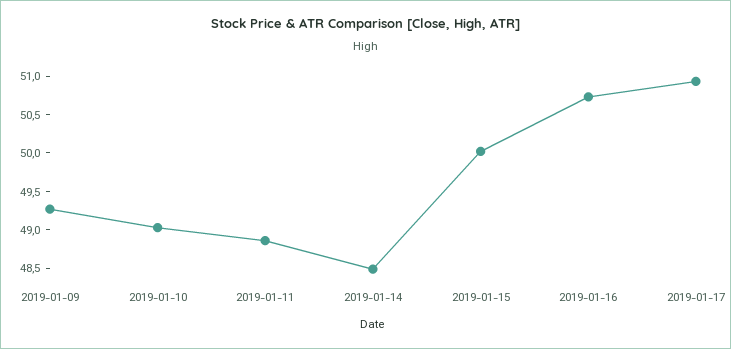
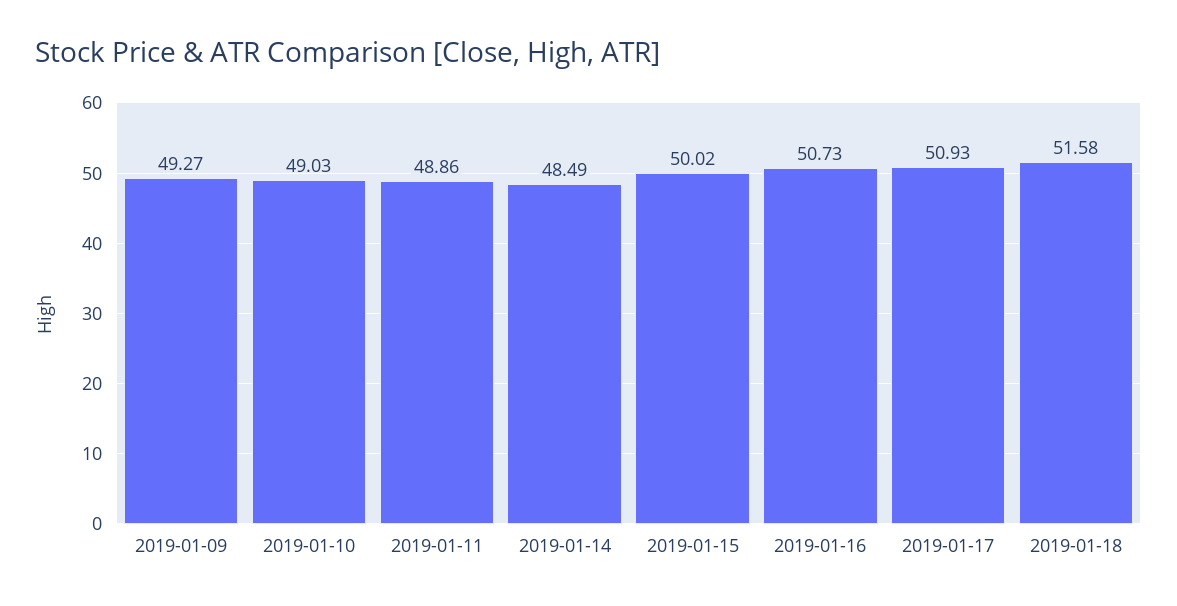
2019-01-18: none -> 51.58

